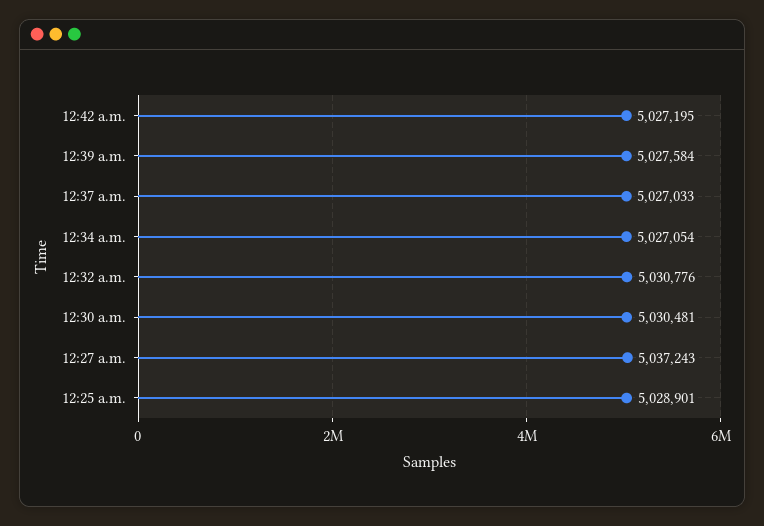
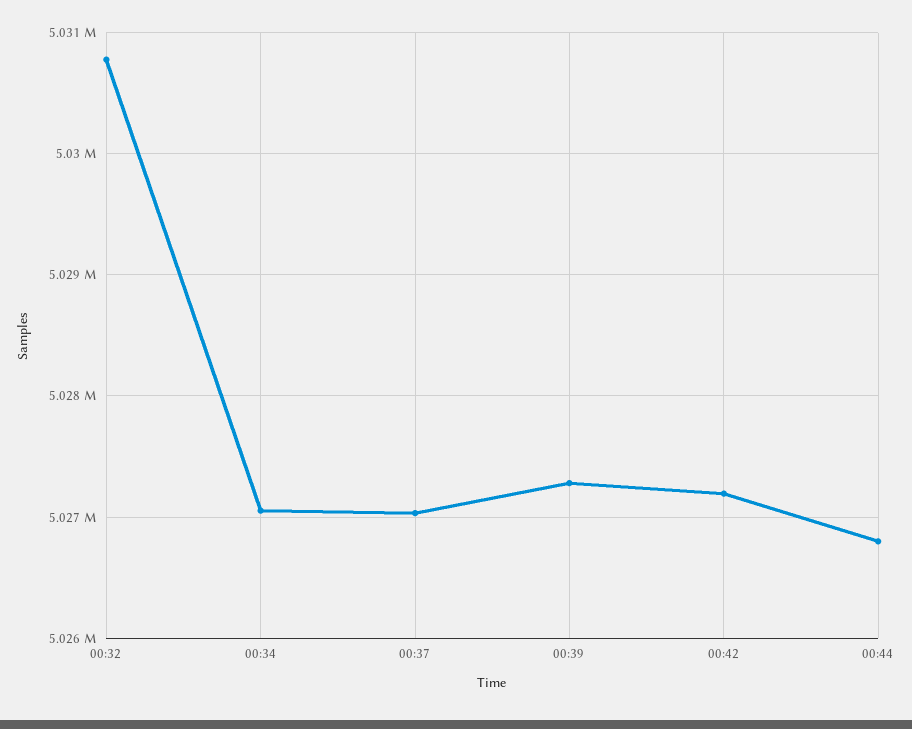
12:39 a.m.: 5027584 -> 5027300
12:30 a.m.: 5030481 -> none
12:27 a.m.: 5037243 -> none
12:25 a.m.: 5028901 -> none
00:44: none -> 5026800

